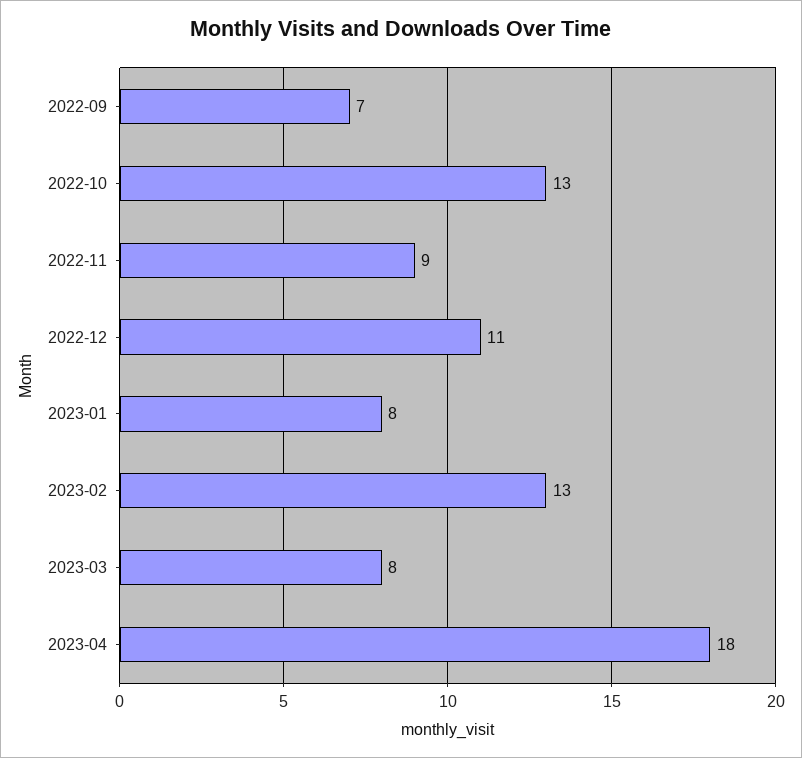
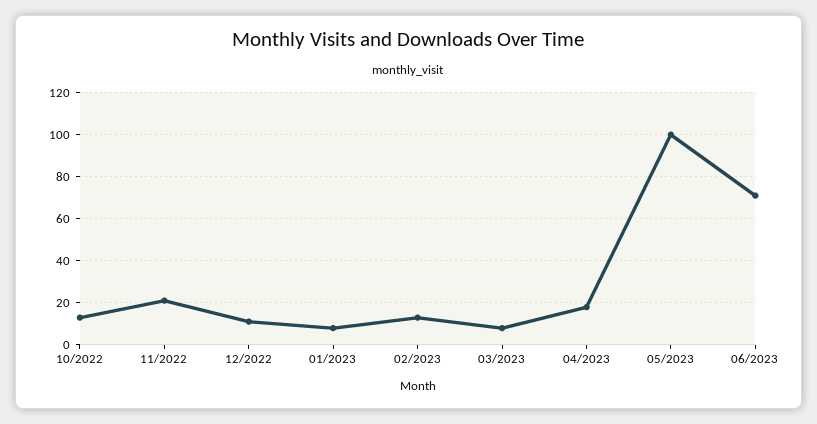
2022-09: 7 -> none
2022-11: 9 -> 20
05/2023: none -> 100
06/2023: none -> 70

